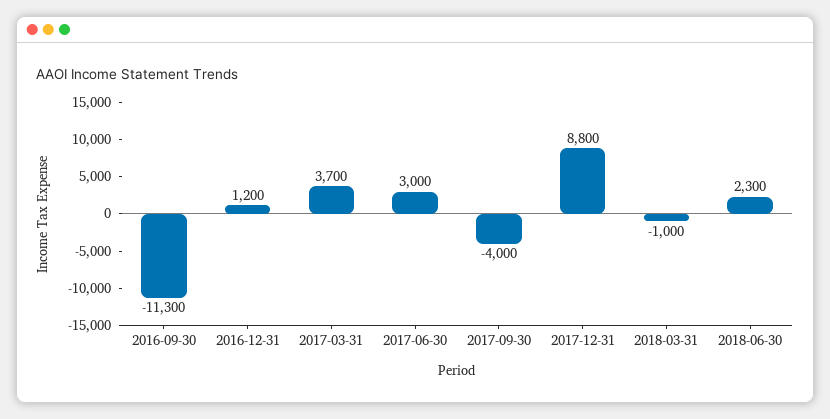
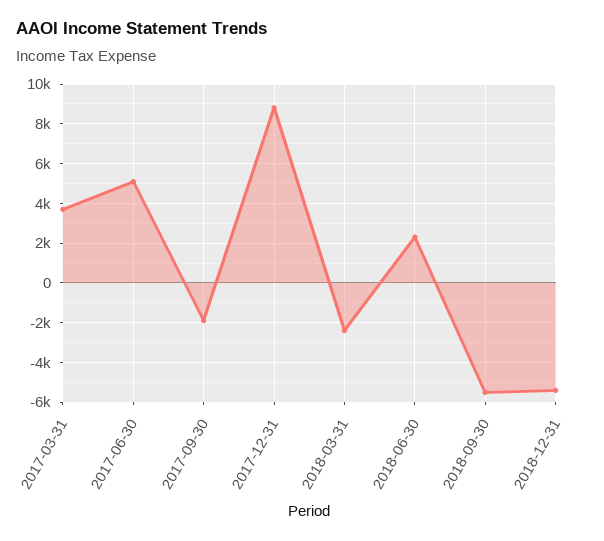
2016-09-30: -11300 -> none
2016-12-31: 1200 -> none
2017-06-30: 3000 -> 5000
2017-09-30: -4000 -> -2000
2018-03-31: -1000 -> -2500
2018-09-30: none -> -5500
2018-12-31: none -> -5500

